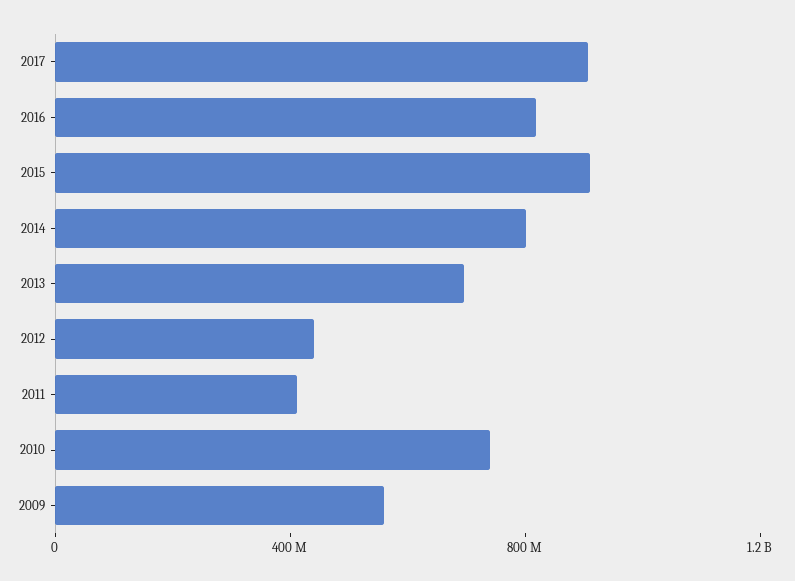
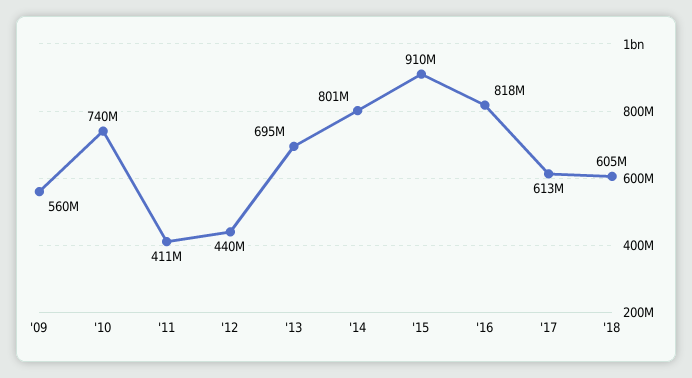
2017: 900000000 -> 613000000
'18: none -> 605000000

